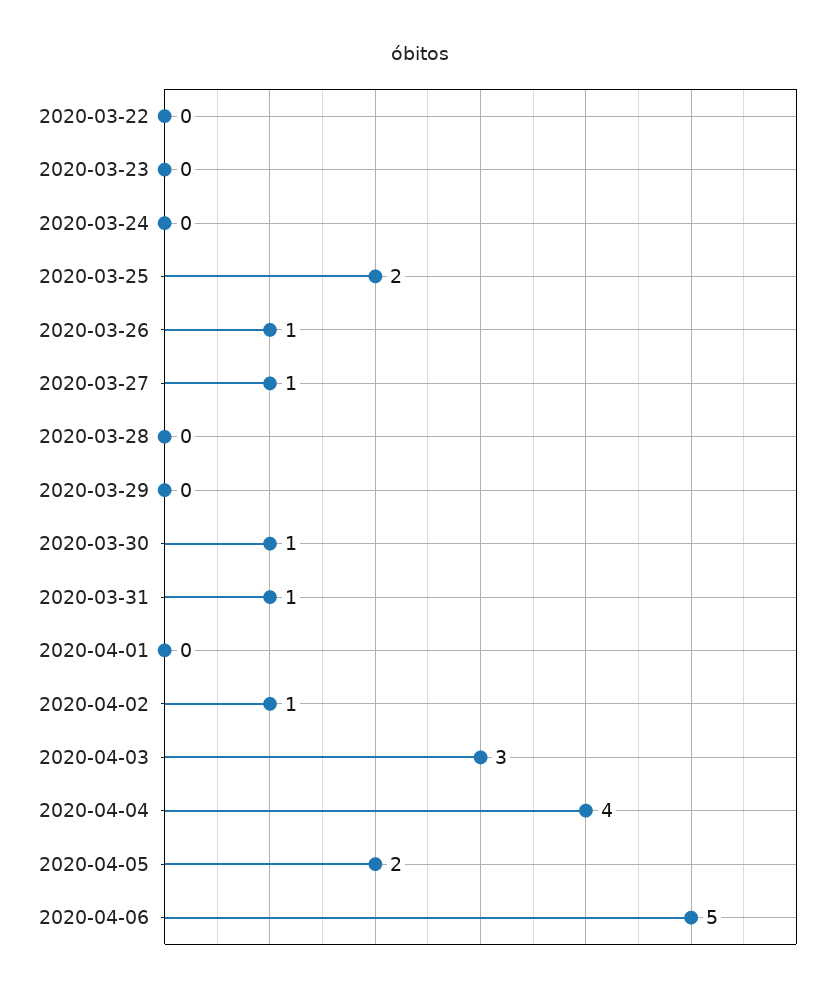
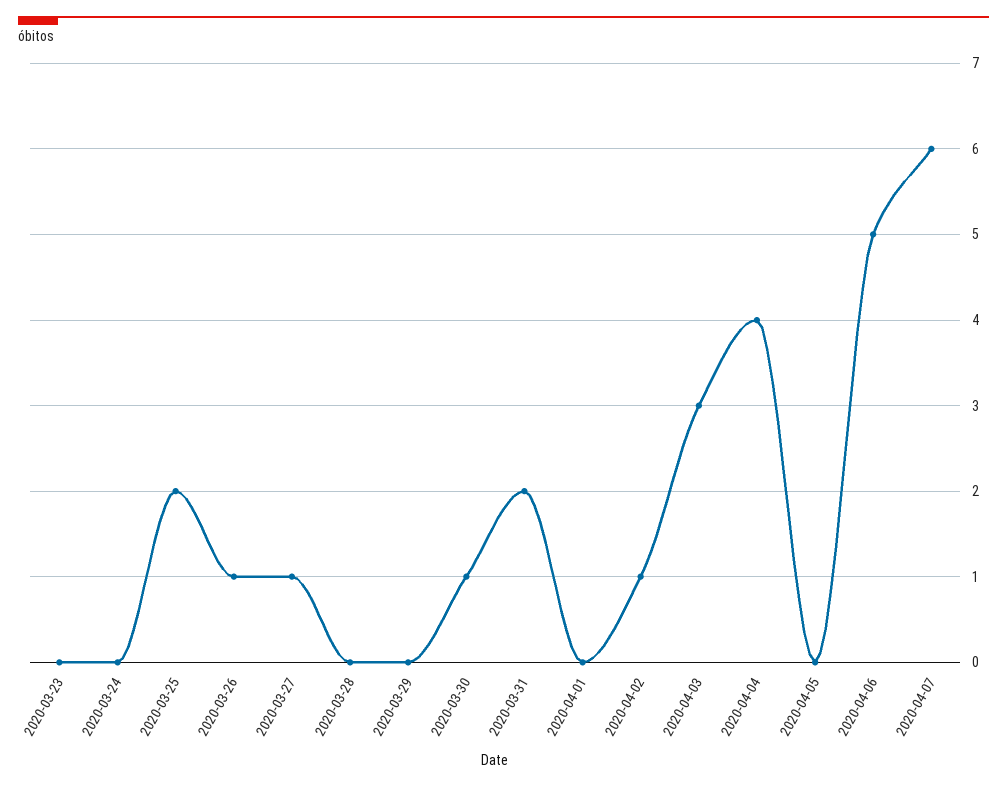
2020-03-22: 0 -> none
2020-03-31: 1 -> 2
2020-04-05: 2 -> 0
2020-04-07: none -> 6

